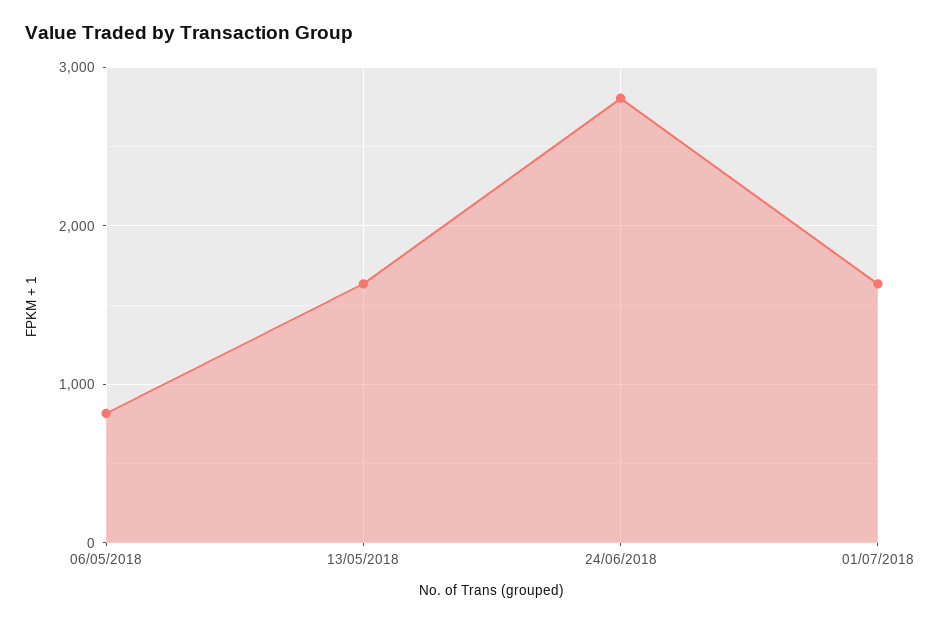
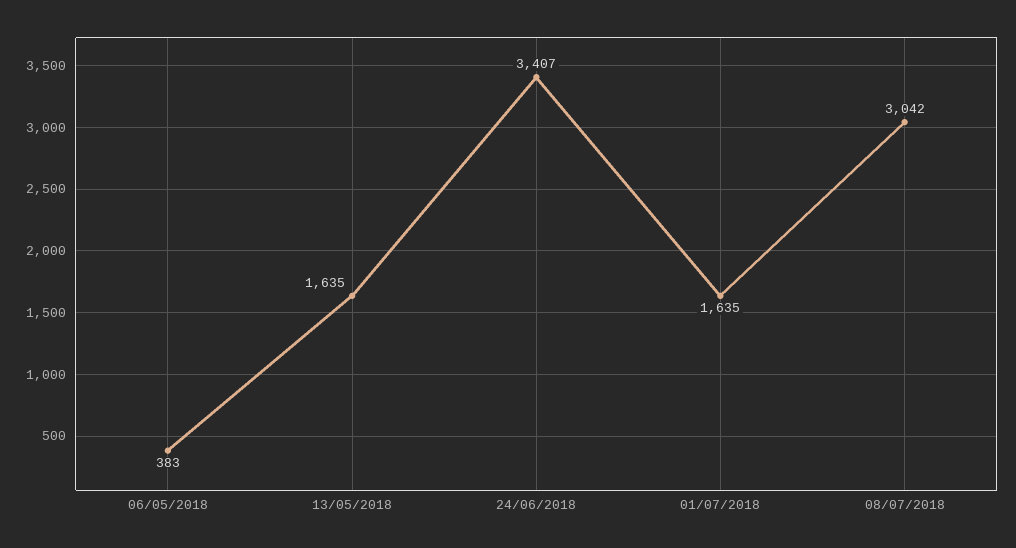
06/05/2018: 800 -> 383
24/06/2018: 2800 -> 3407
08/07/2018: none -> 3042

